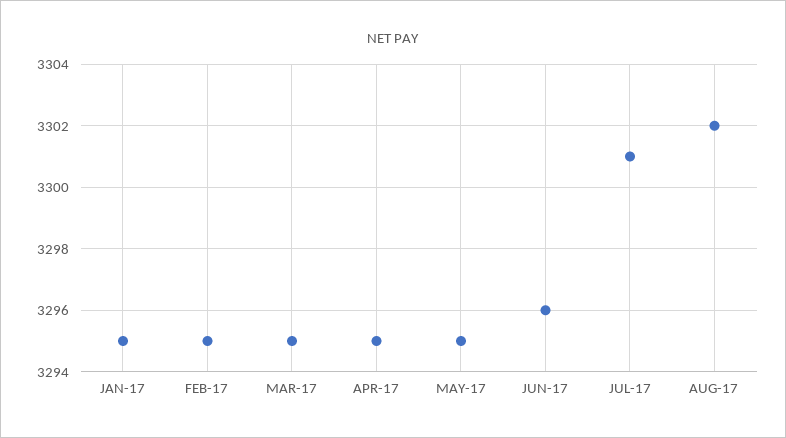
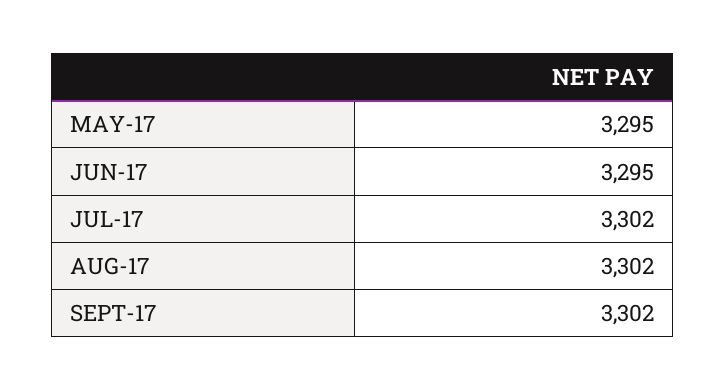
JAN-17: 3295 -> none
FEB-17: 3295 -> none
MAR-17: 3295 -> none
APR-17: 3295 -> none
JUN-17: 3296 -> 3295
JUL-17: 3301 -> 3302
SEPT-17: none -> 3302

